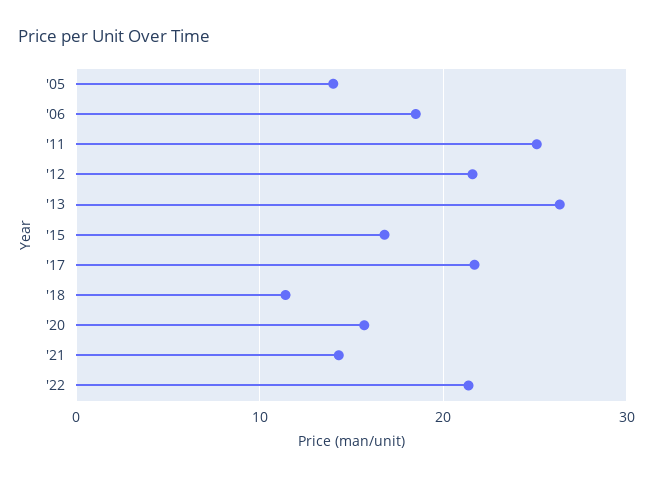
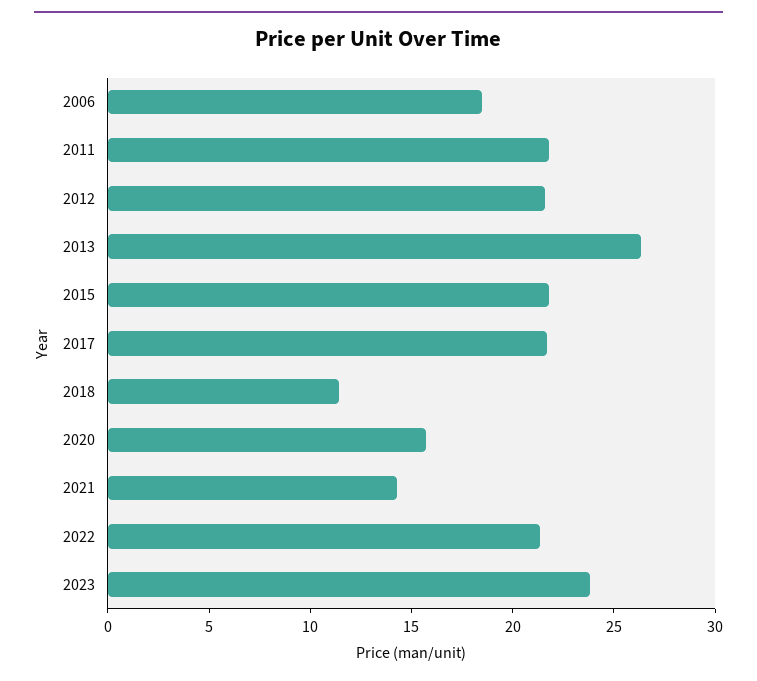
'05: 14 -> none
'11: 25 -> 22
'15: 17 -> 22
2023: none -> 24

